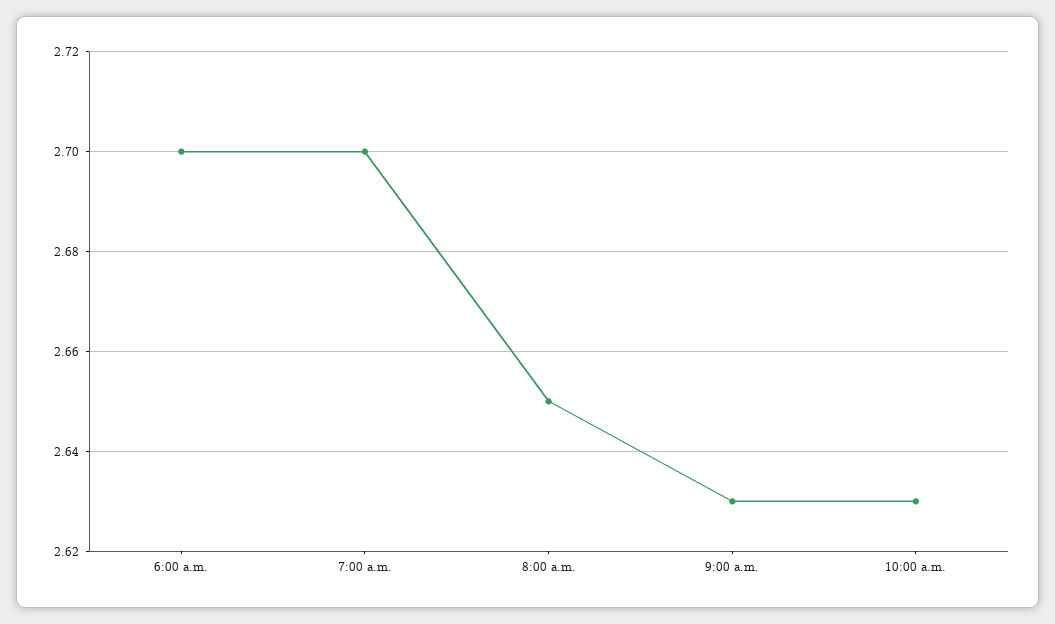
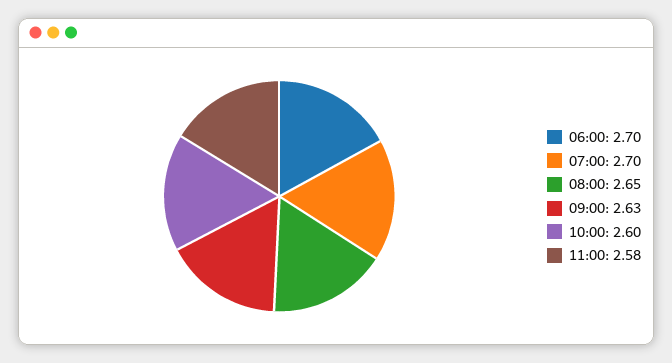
10:00 a.m.: 2.63 -> 2.6
11:00: none -> 2.58

